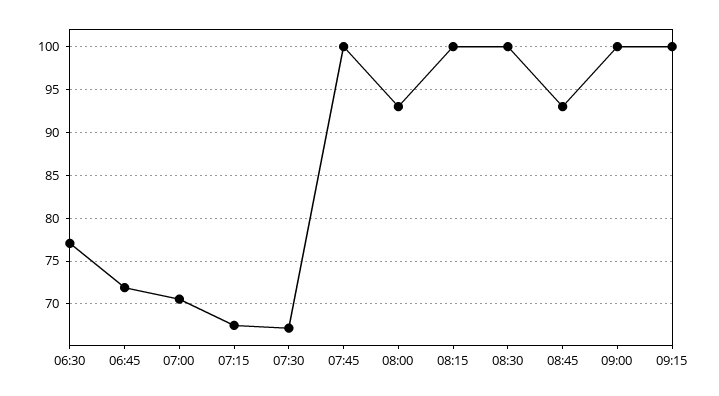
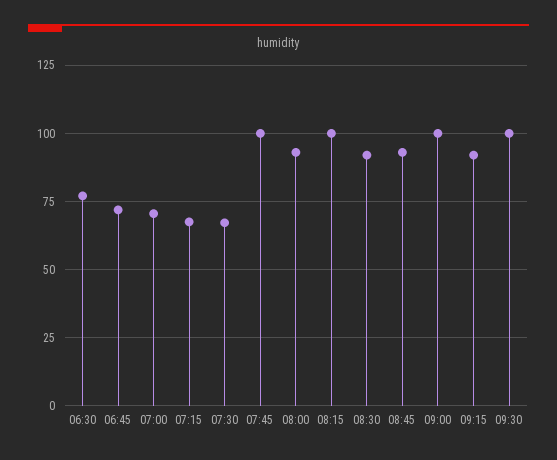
08:30: 100 -> 92.5
09:15: 100 -> 92.5
09:30: none -> 100

